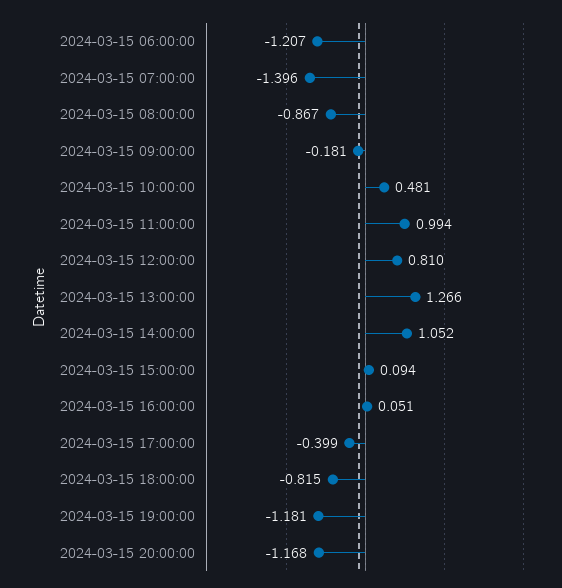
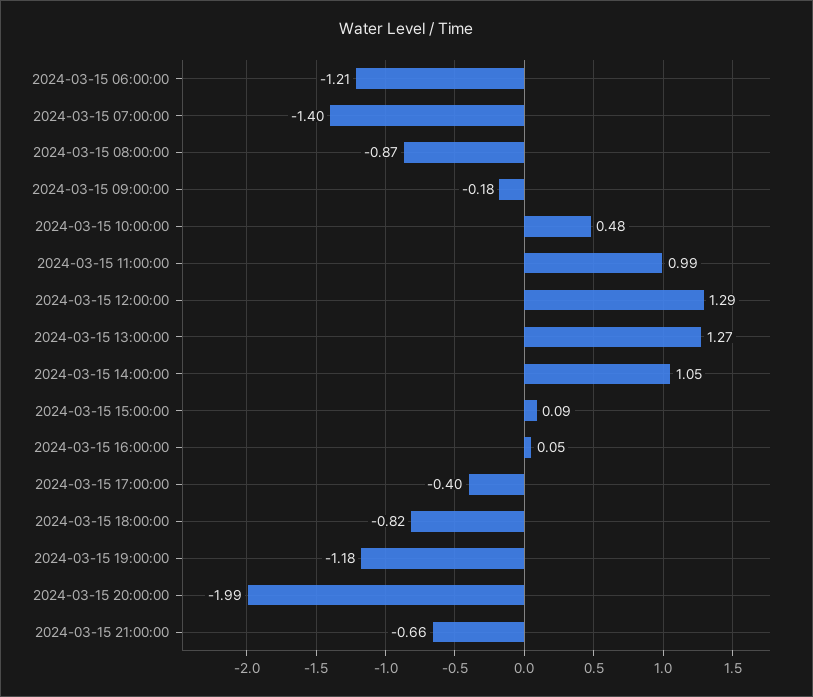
2024-03-15 12:00:00: 0.81 -> 1.29
2024-03-15 20:00:00: -1.168 -> -1.99
2024-03-15 21:00:00: none -> -0.66

